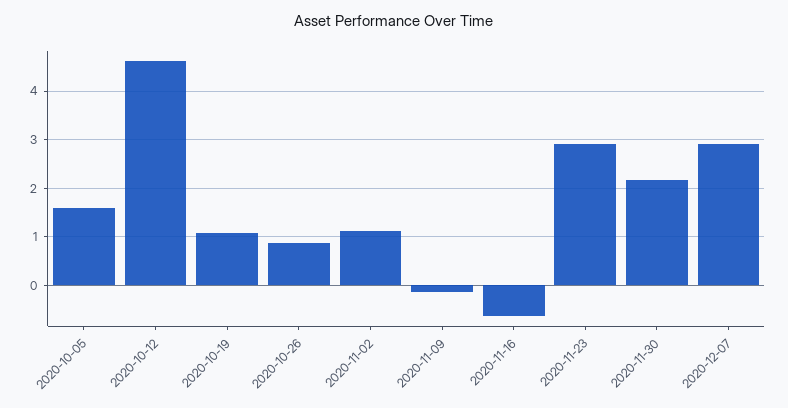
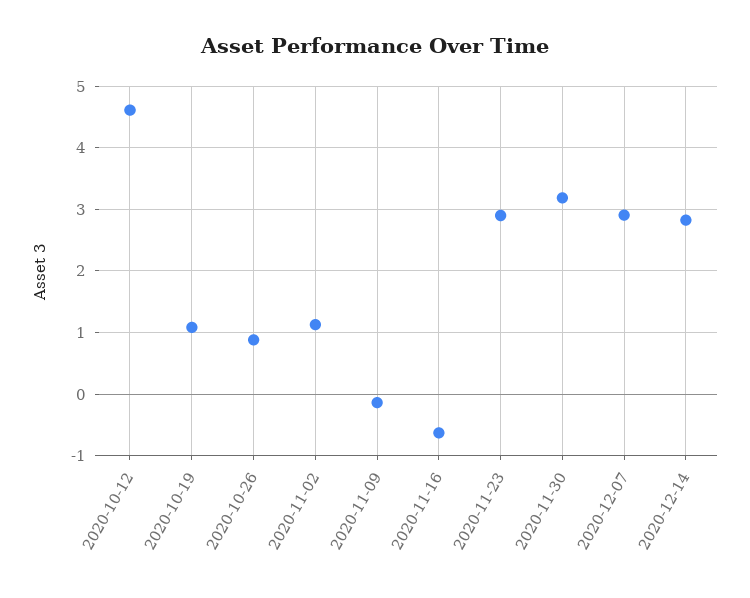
2020-10-05: 1.6 -> none
2020-11-30: 2.2 -> 3.2
2020-12-14: none -> 2.8

